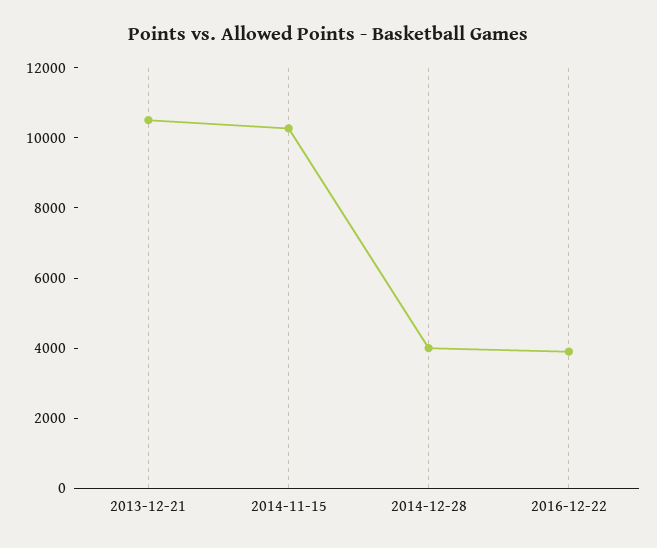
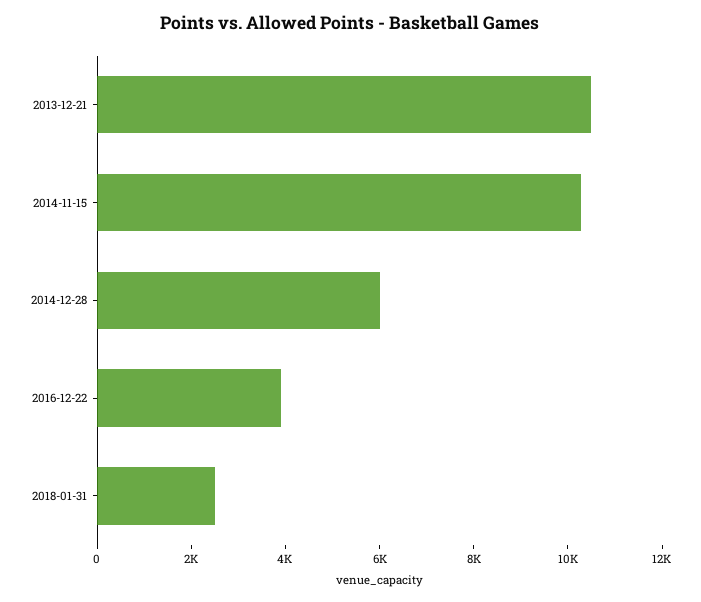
2014-12-28: 4000 -> 6000
2018-01-31: none -> 2500

